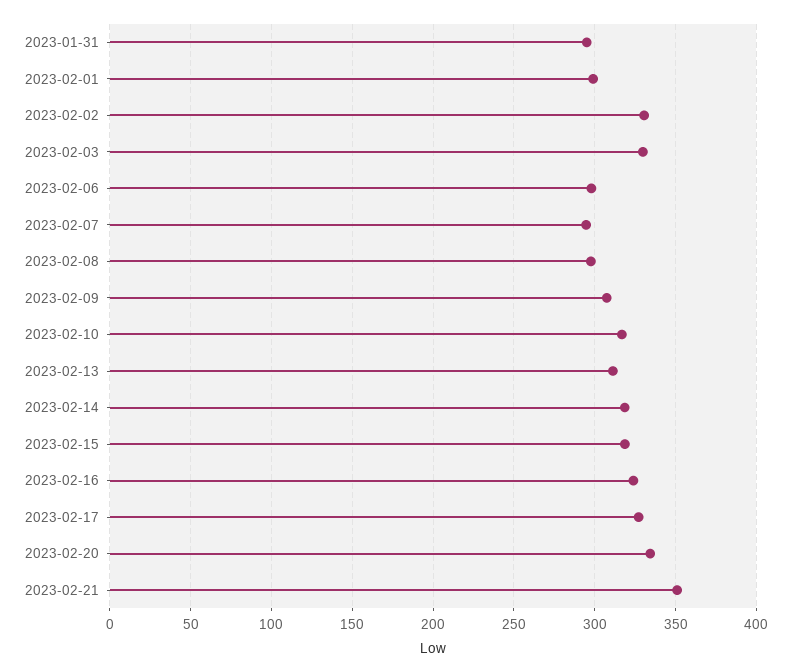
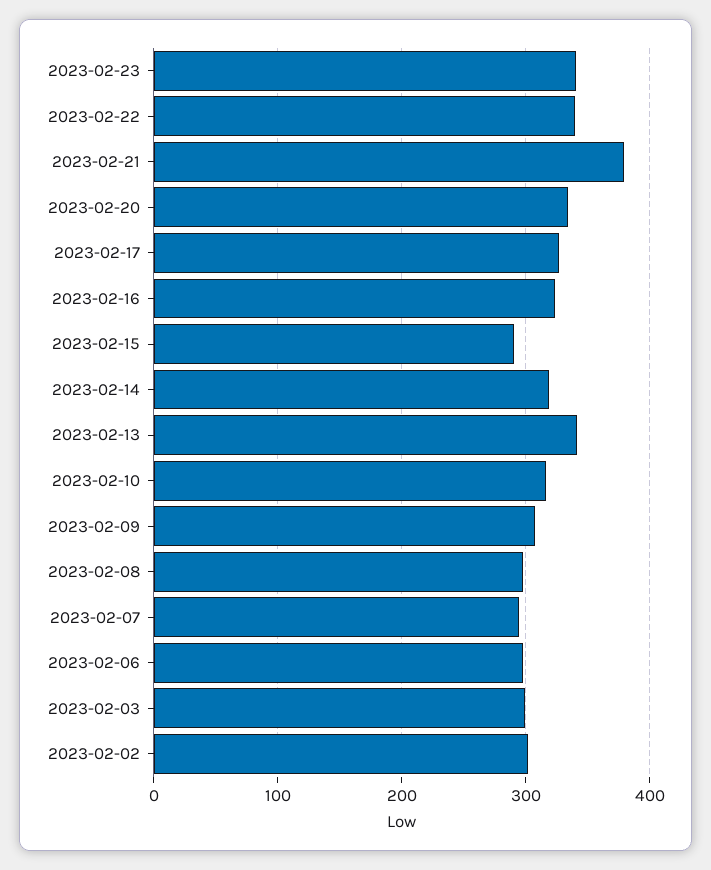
2023-01-31: 295 -> none
2023-02-01: 300 -> none
2023-02-02: 330 -> 300
2023-02-03: 330 -> 300
2023-02-13: 310 -> 340
2023-02-15: 320 -> 290
2023-02-21: 350 -> 380
2023-02-23: none -> 340
2023-02-22: none -> 340

